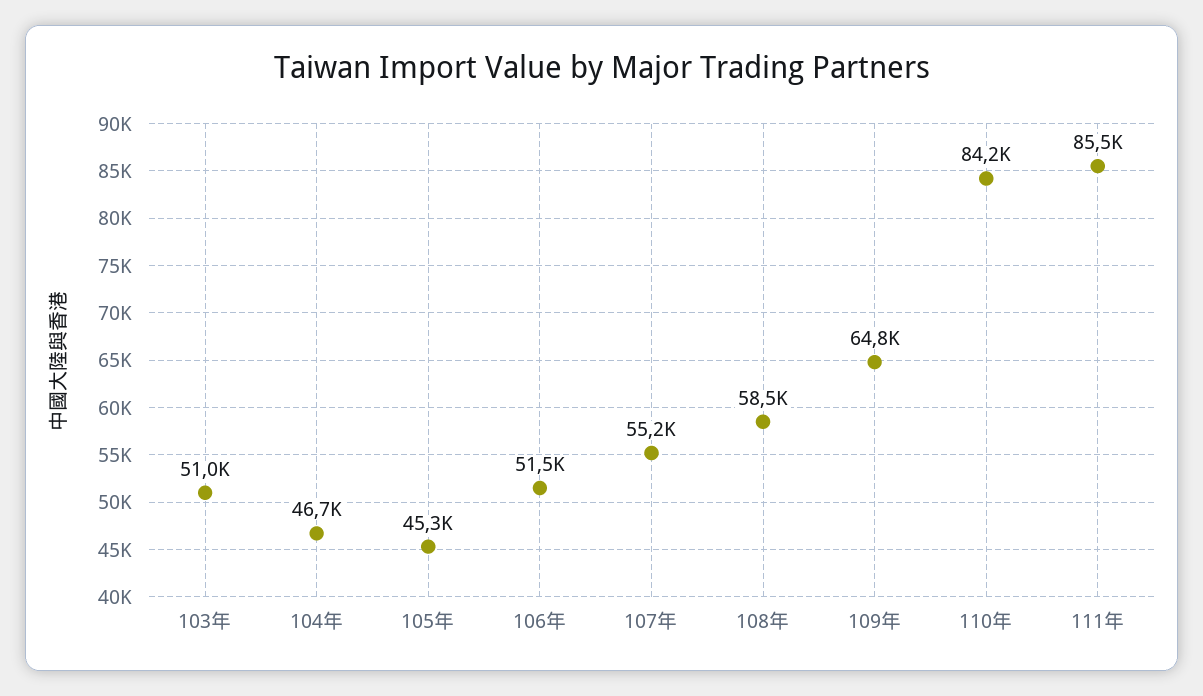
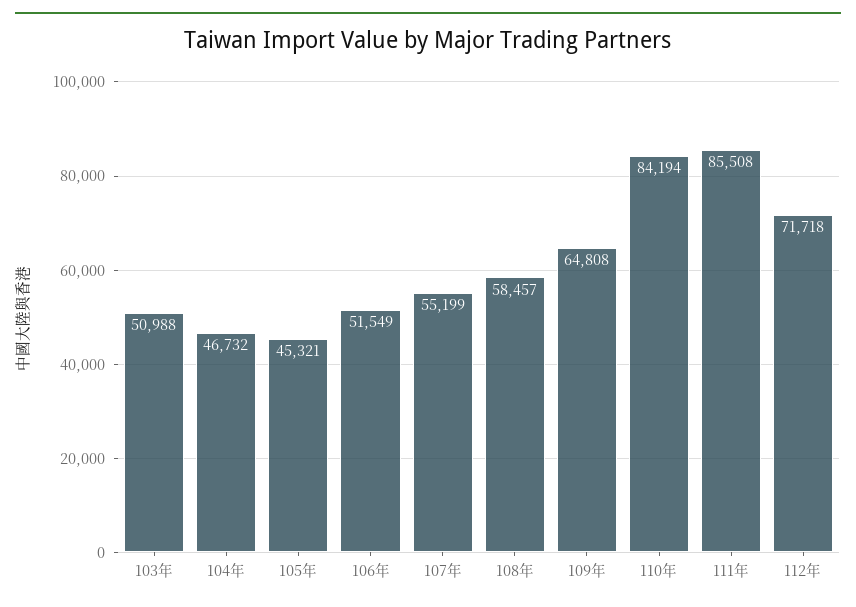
112年: none -> 71718

